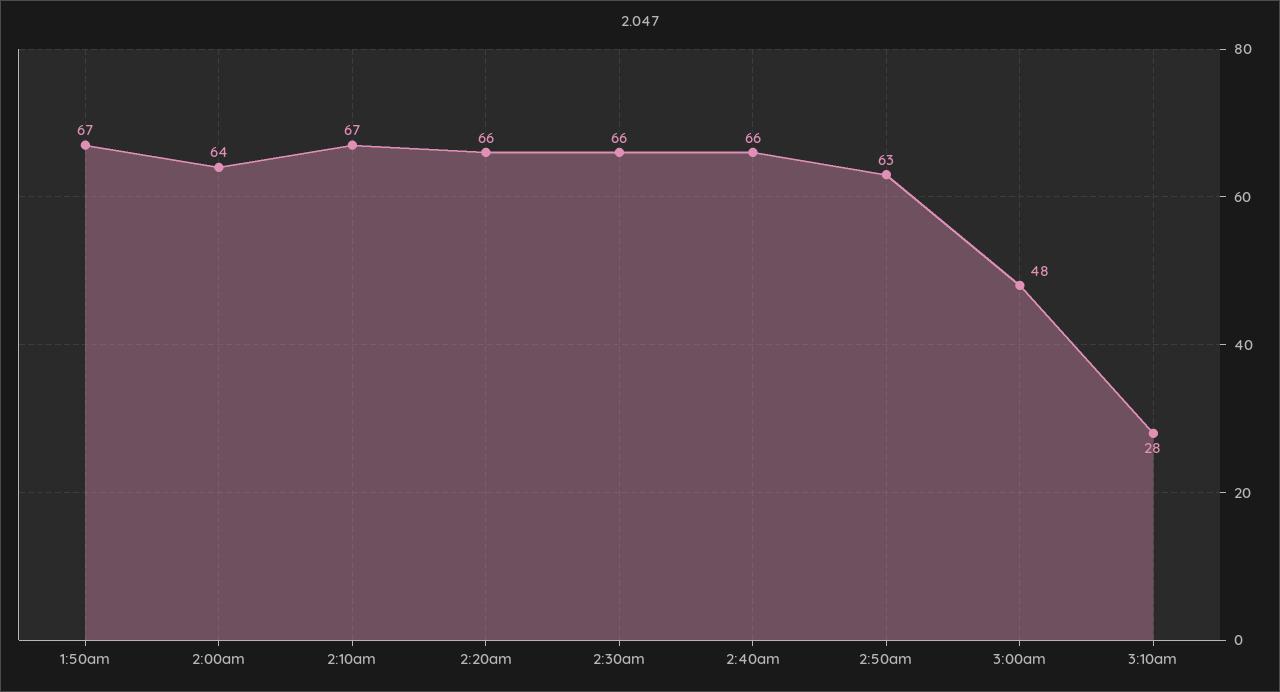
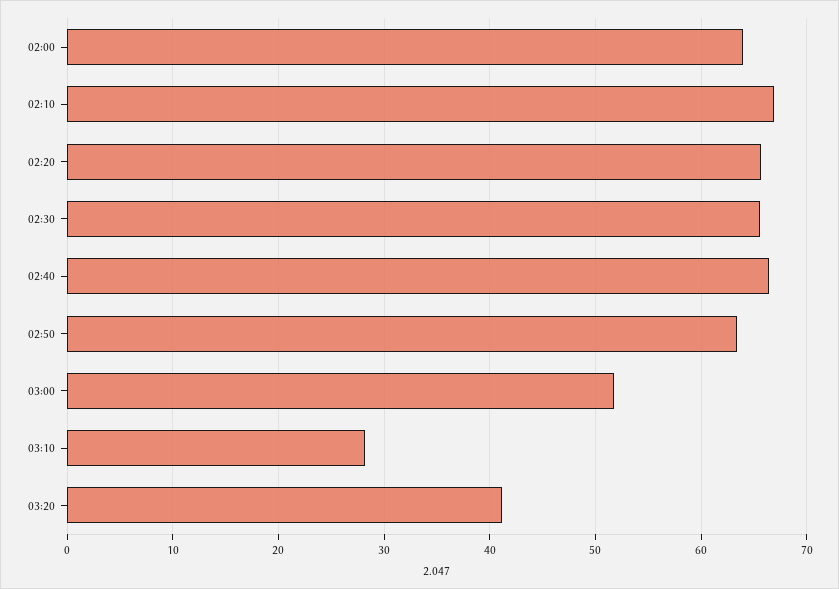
1:50am: 67 -> none
3:00am: 48 -> 52
03:20: none -> 41

